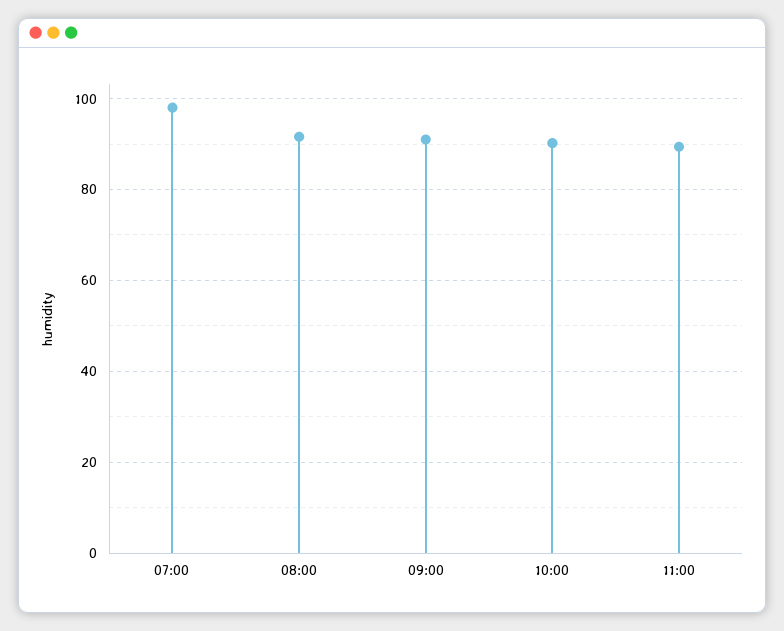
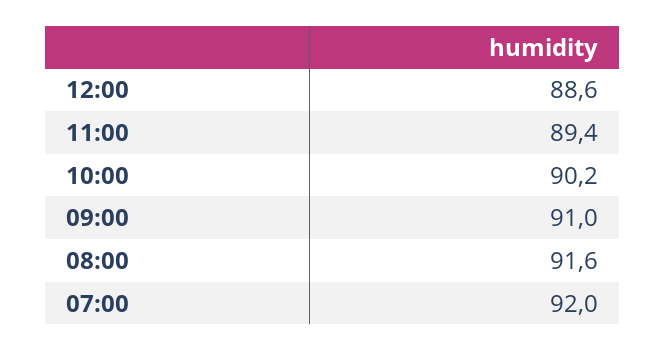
07:00: 98 -> 92
12:00: none -> 88.6

